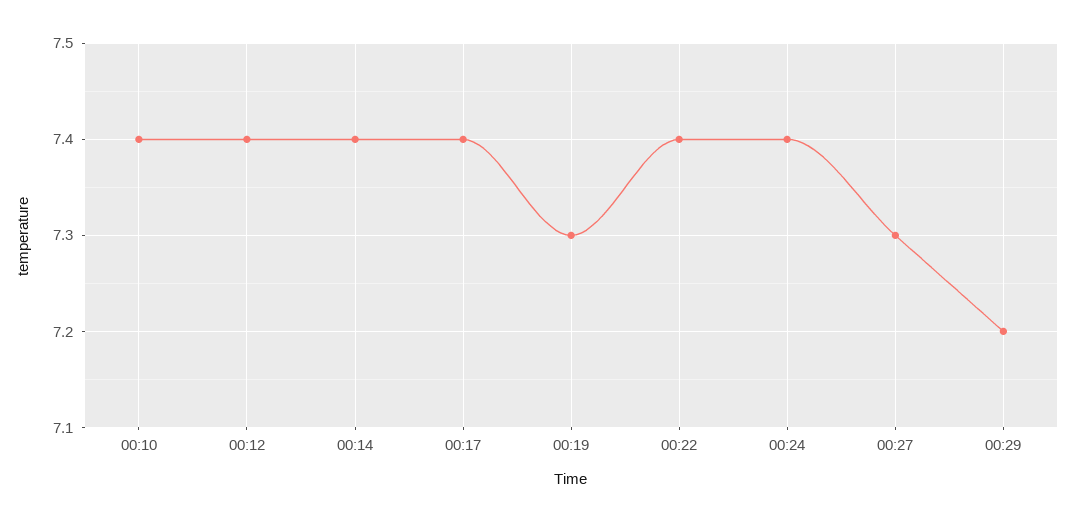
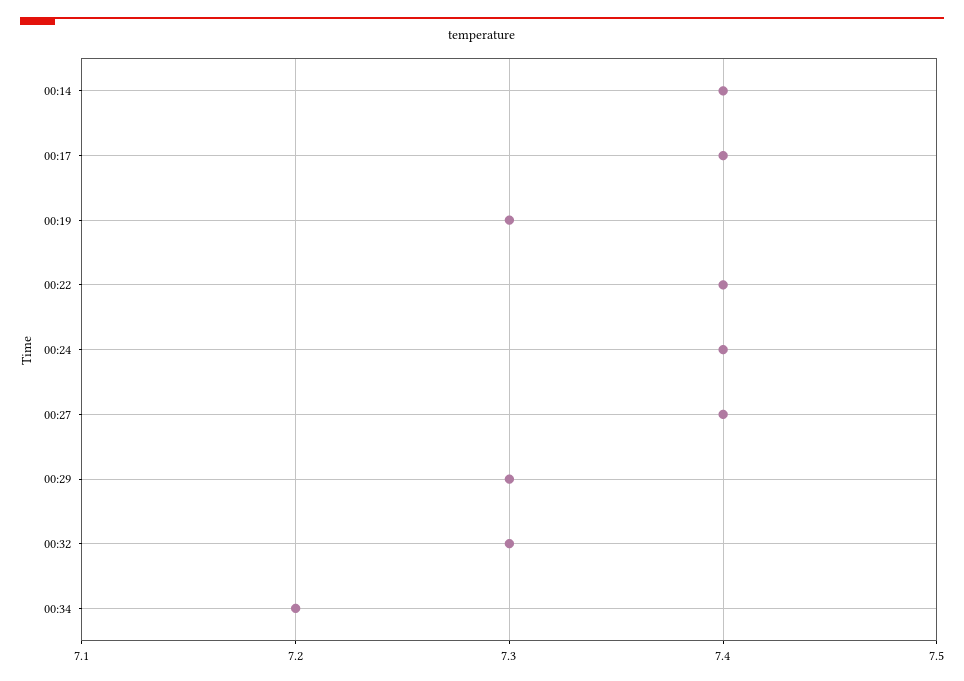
00:10: 7.4 -> none
00:12: 7.4 -> none
00:27: 7.3 -> 7.4
00:29: 7.2 -> 7.3
00:32: none -> 7.3
00:34: none -> 7.2

